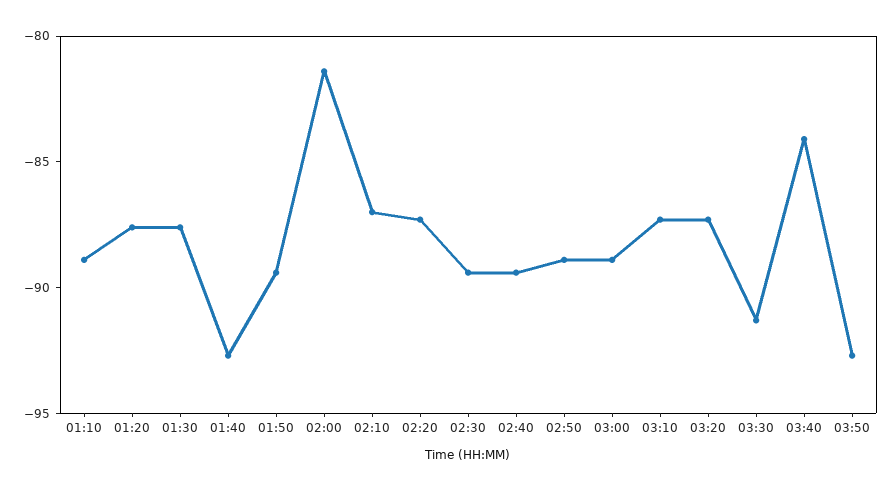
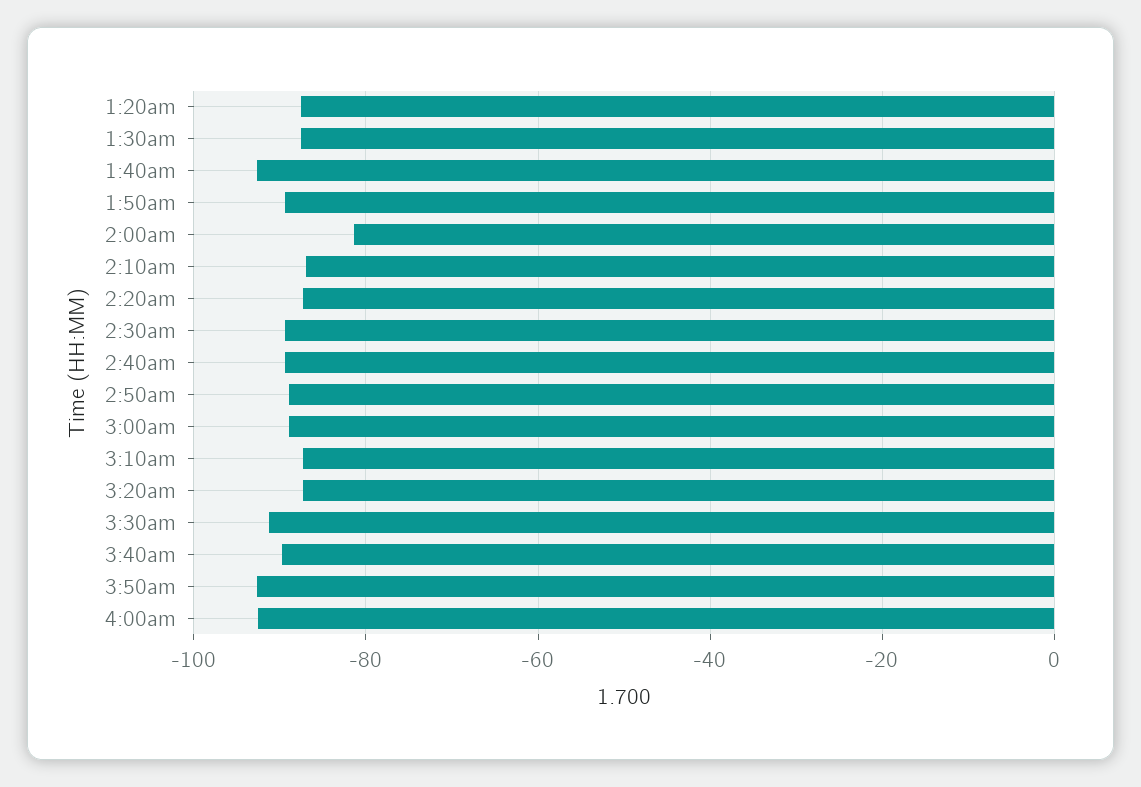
01:10: -89 -> none
03:40: -84 -> -90
4:00am: none -> -92

